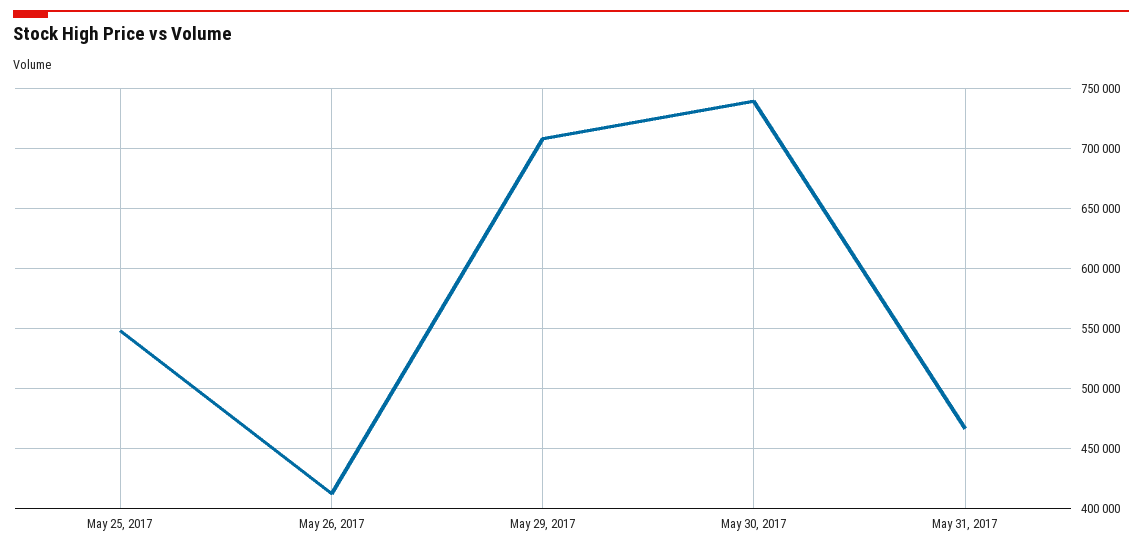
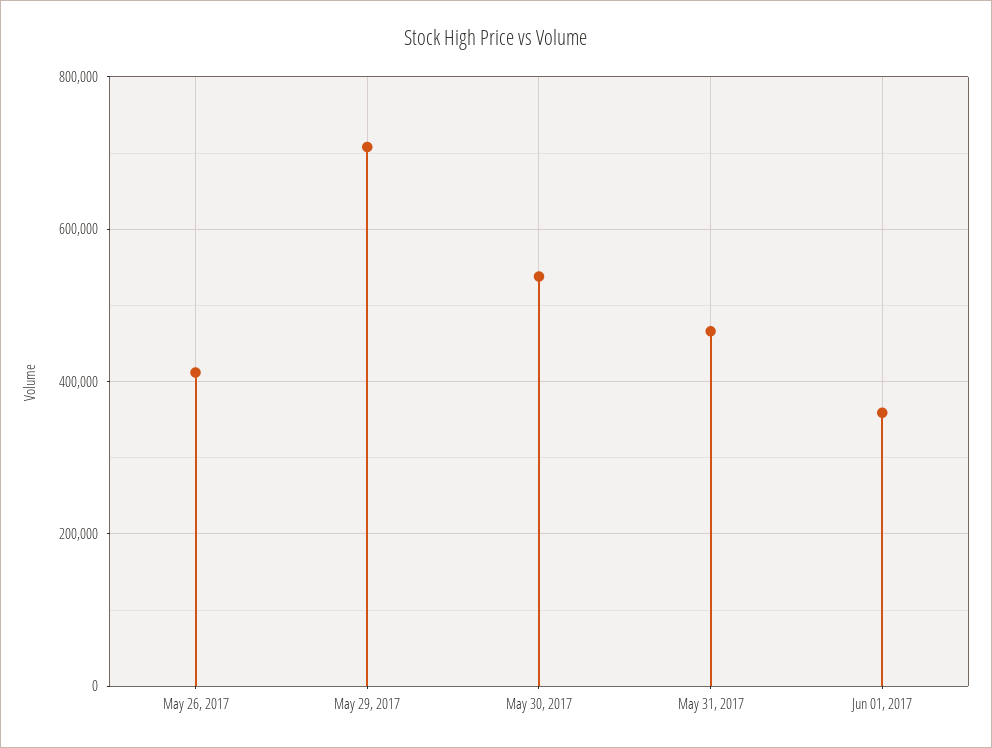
May 25, 2017: 550000 -> none
May 30, 2017: 740000 -> 540000
Jun 01, 2017: none -> 360000

